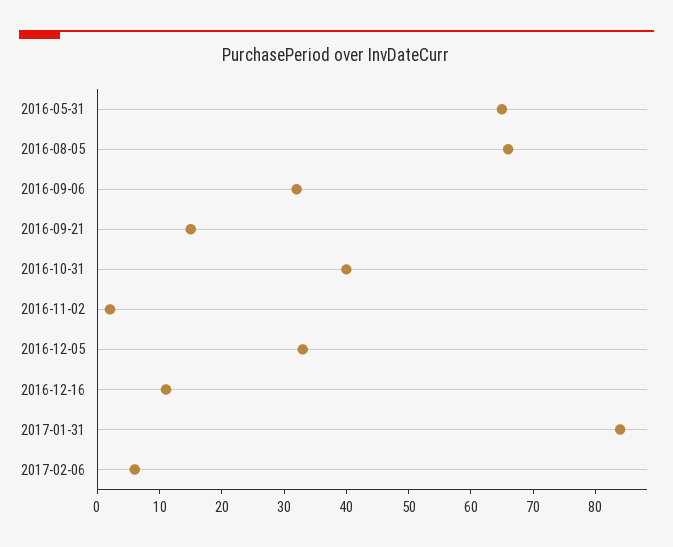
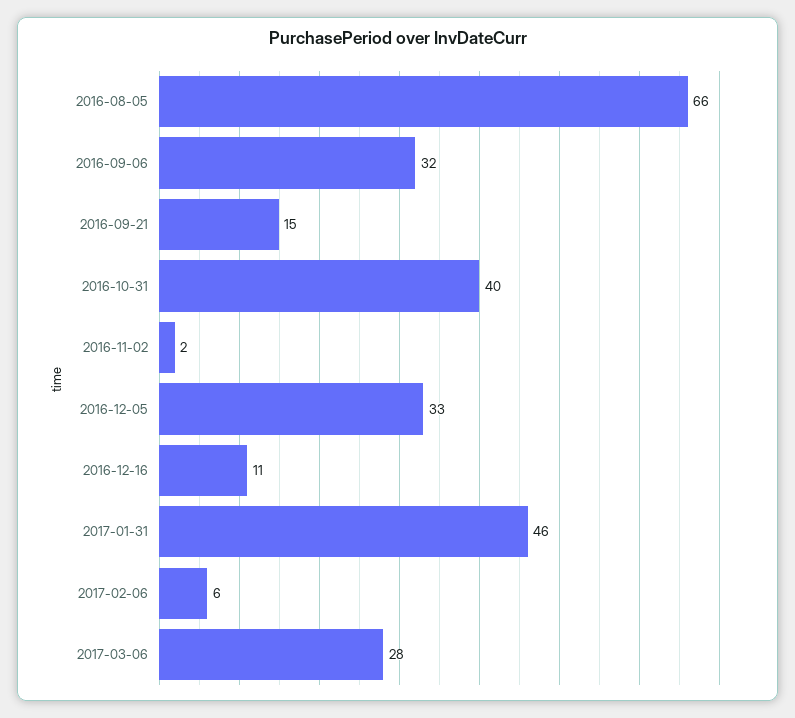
2016-05-31: 65 -> none
2017-01-31: 85 -> 46
2017-03-06: none -> 28

